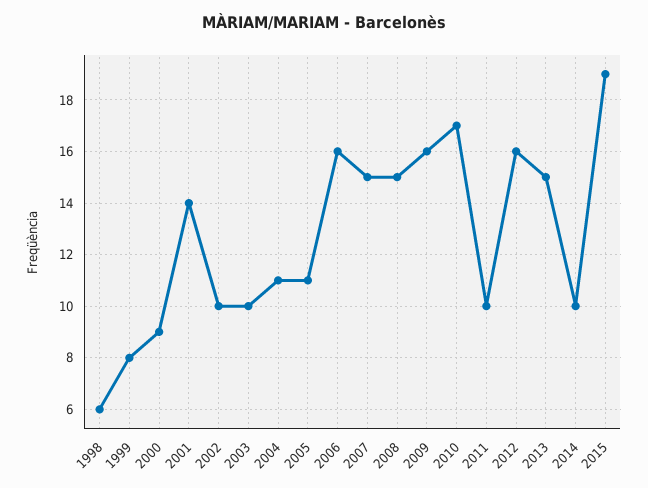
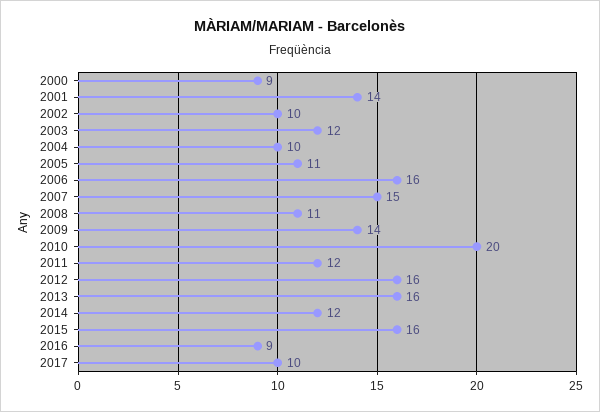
1998: 6 -> none
1999: 8 -> none
2003: 10 -> 12
2004: 11 -> 10
2008: 15 -> 11
2009: 16 -> 14
2010: 17 -> 20
2011: 10 -> 12
2013: 15 -> 16
2014: 10 -> 12
2015: 19 -> 16
2016: none -> 9
2017: none -> 10

